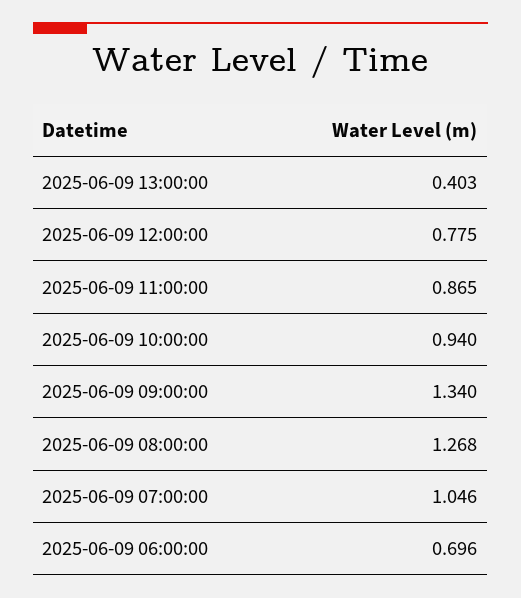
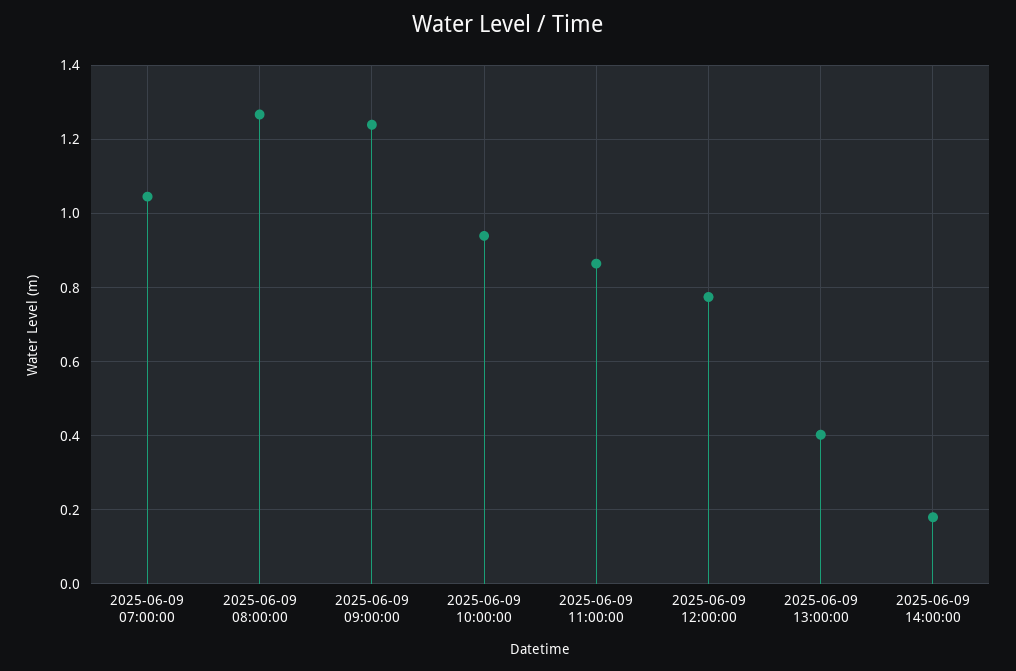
2025-06-09 09:00:00: 1.34 -> 1.24
2025-06-09 06:00:00: 0.696 -> none
2025-06-09 14:00:00: none -> 0.18

